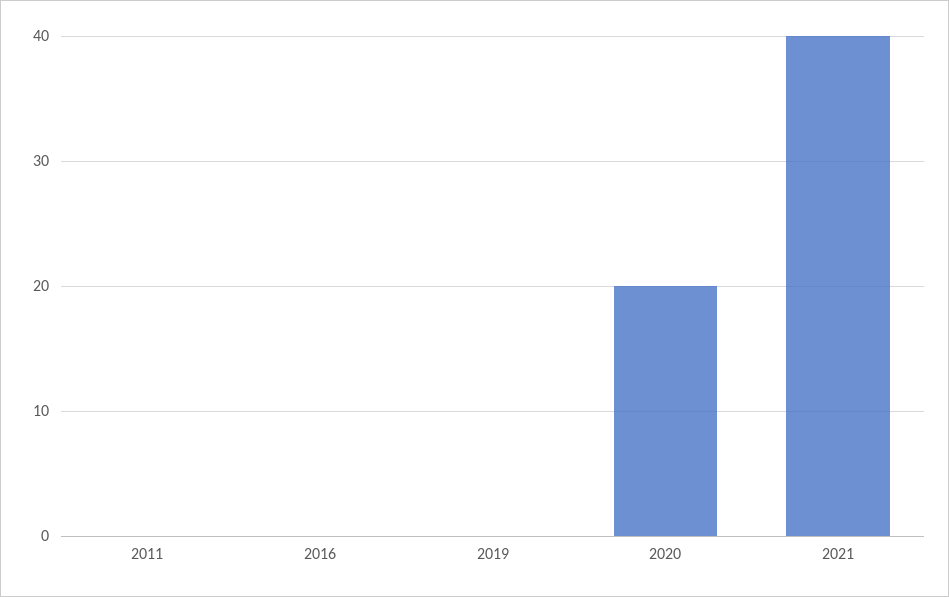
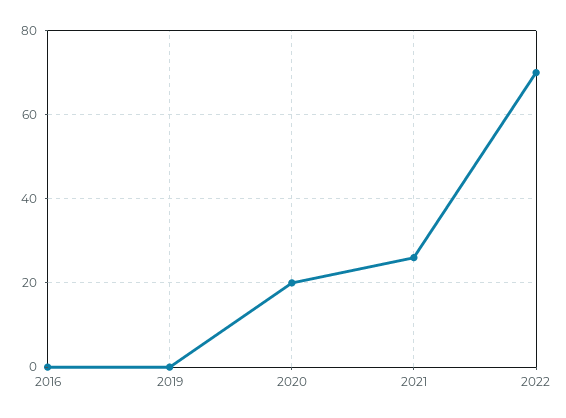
2011: 0 -> none
2021: 40 -> 25
2022: none -> 70

